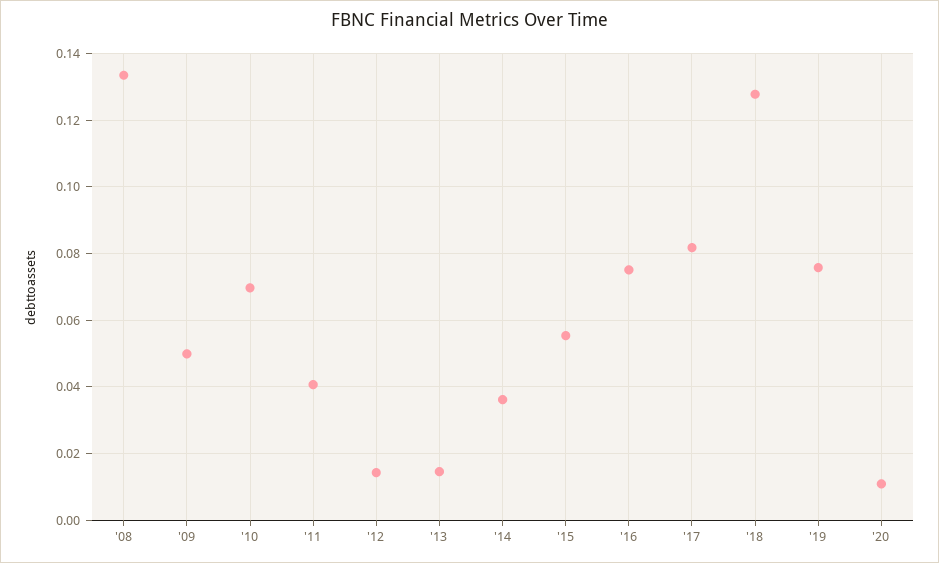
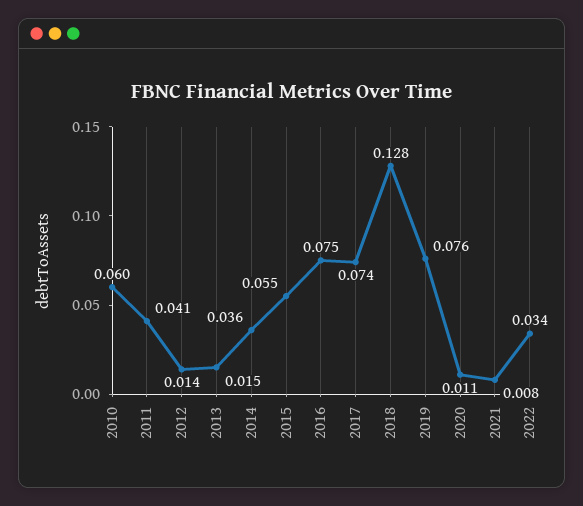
'08: 0.134 -> none
'09: 0.05 -> none
'10: 0.07 -> 0.06
'17: 0.082 -> 0.074
2021: none -> 0.008
2022: none -> 0.034

